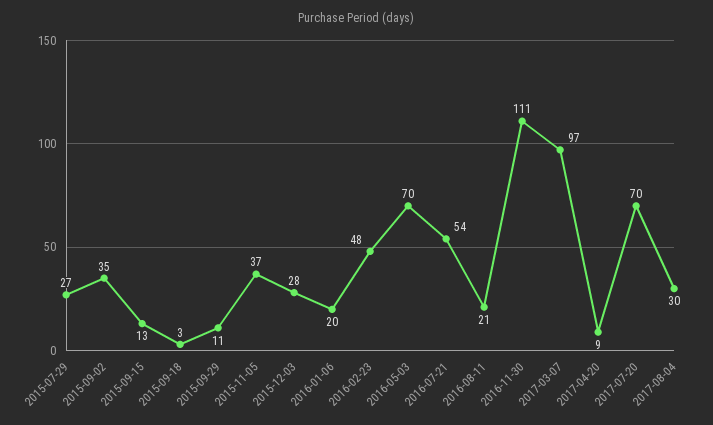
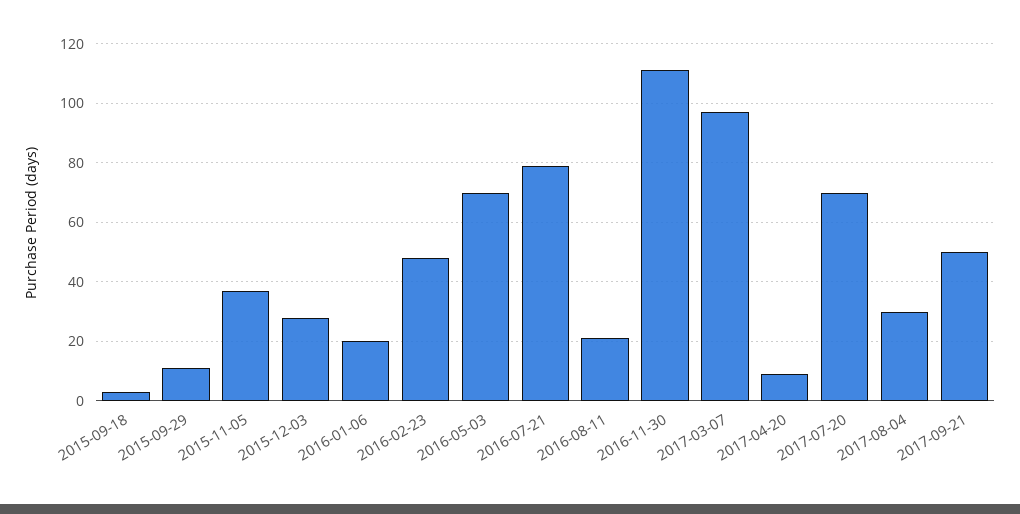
2015-07-29: 27 -> none
2015-09-02: 35 -> none
2015-09-15: 13 -> none
2016-07-21: 54 -> 80
2017-09-21: none -> 50

